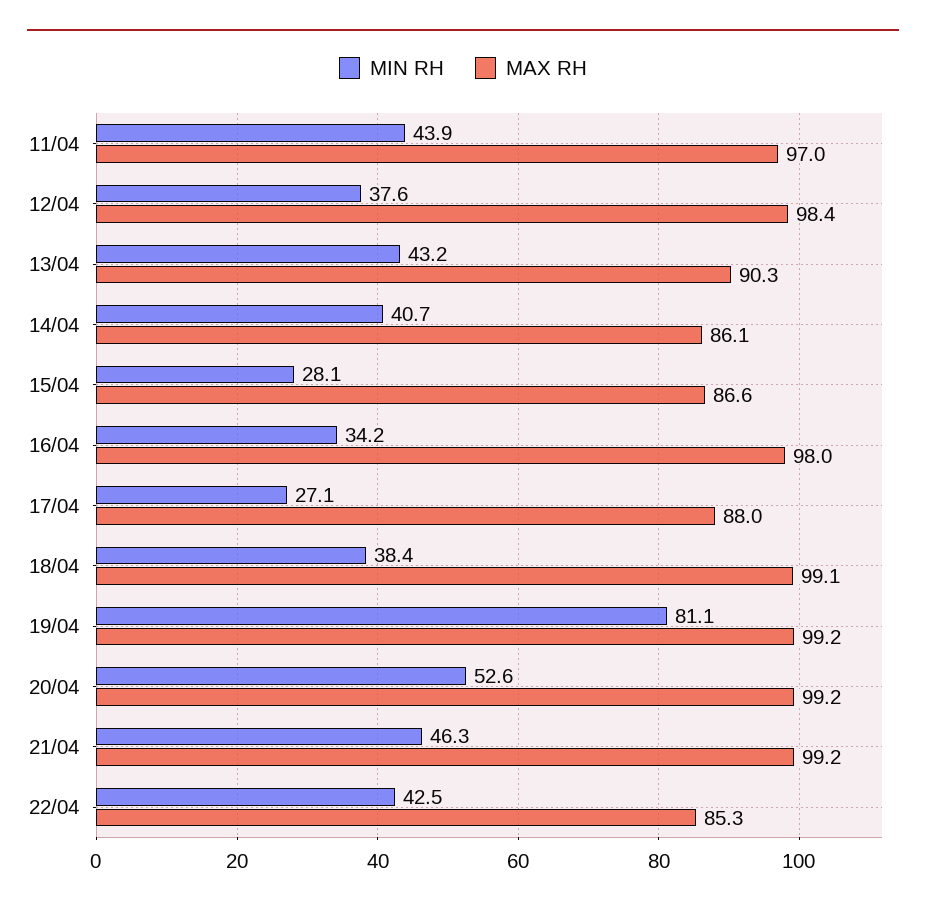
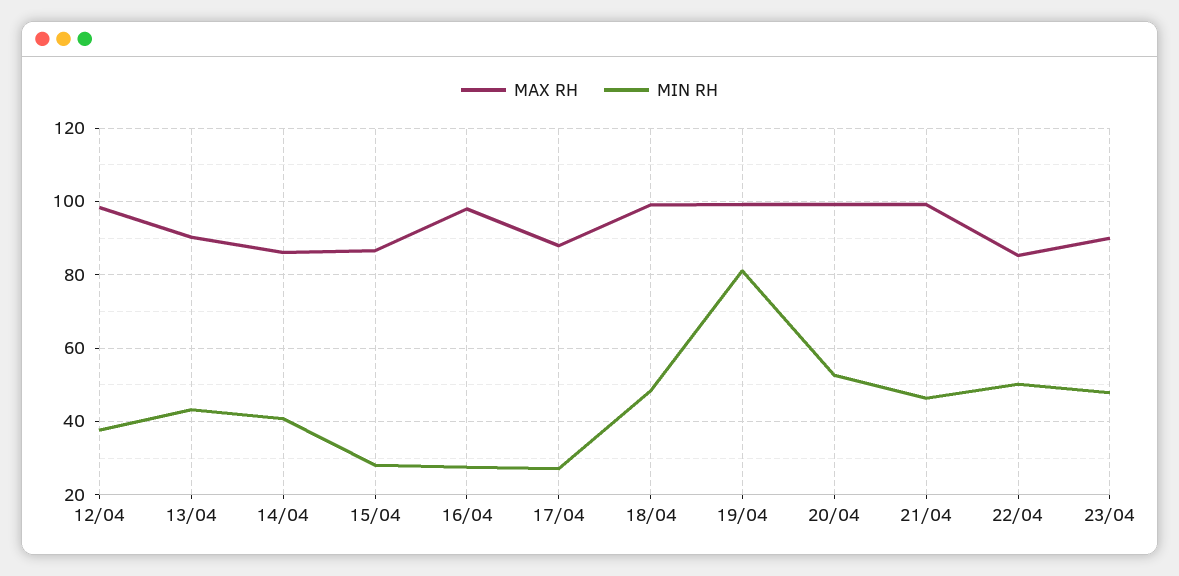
MIN RH, 11/04: 43.9 -> none
MAX RH, 11/04: 97 -> none
MIN RH, 16/04: 34.2 -> 28
MIN RH, 18/04: 38.4 -> 48
MIN RH, 22/04: 42.5 -> 50
MAX RH, 23/04: none -> 90
MIN RH, 23/04: none -> 48

